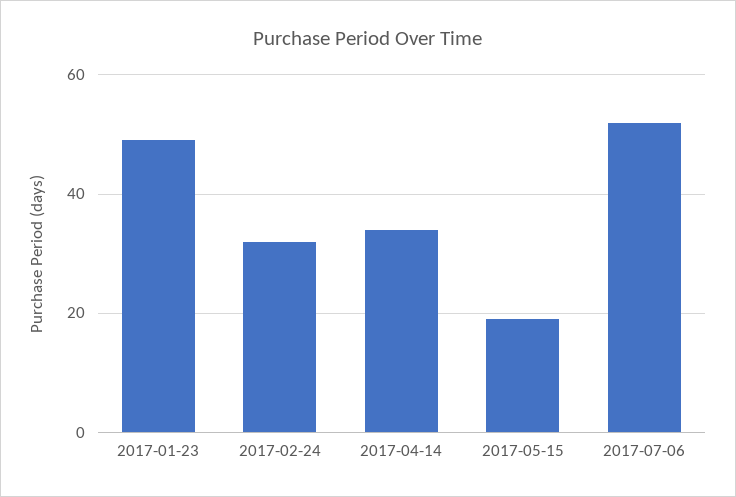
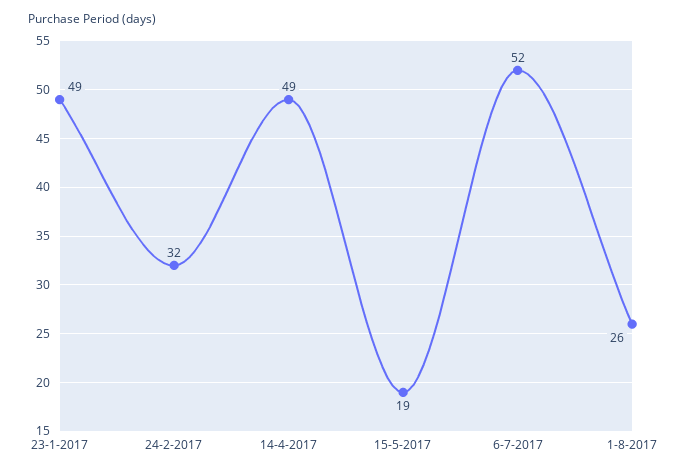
2017-04-14: 35 -> 49
1-8-2017: none -> 26

